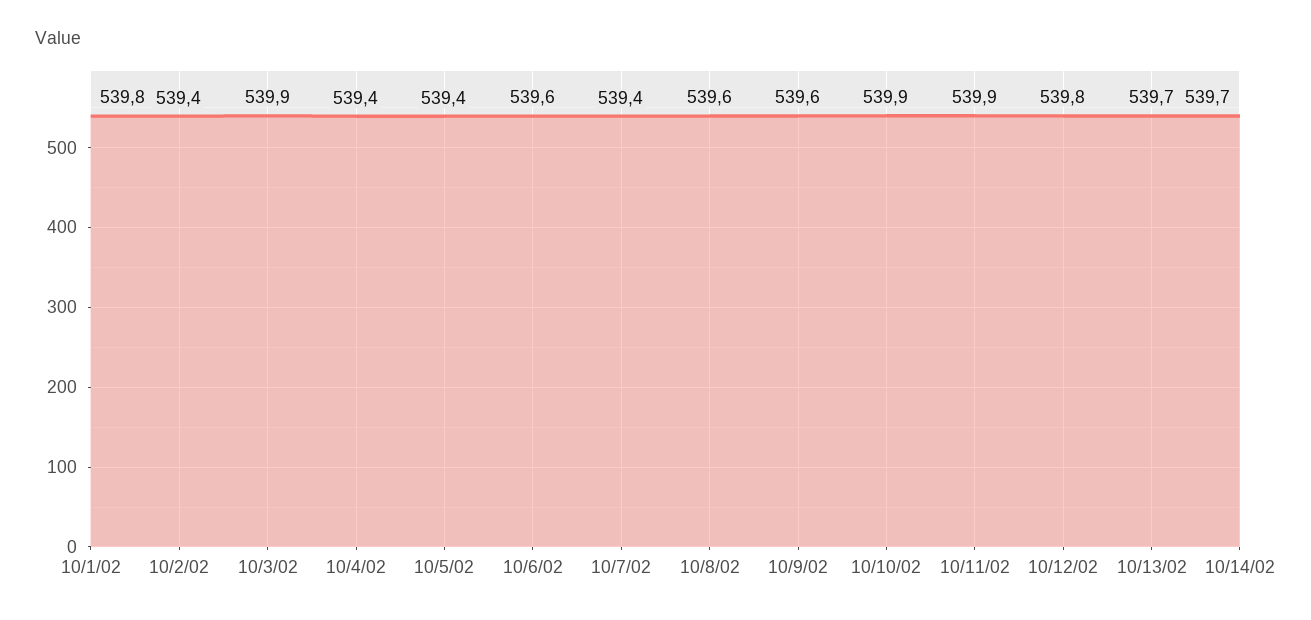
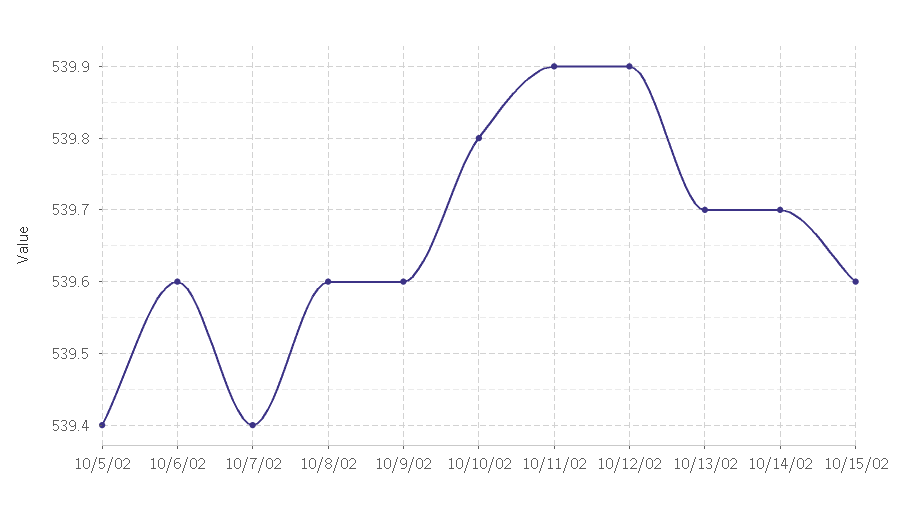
10/1/02: 539.8 -> none
10/2/02: 539.4 -> none
10/3/02: 539.9 -> none
10/4/02: 539.4 -> none
10/10/02: 539.9 -> 539.8
10/12/02: 539.8 -> 539.9
10/15/02: none -> 539.6

